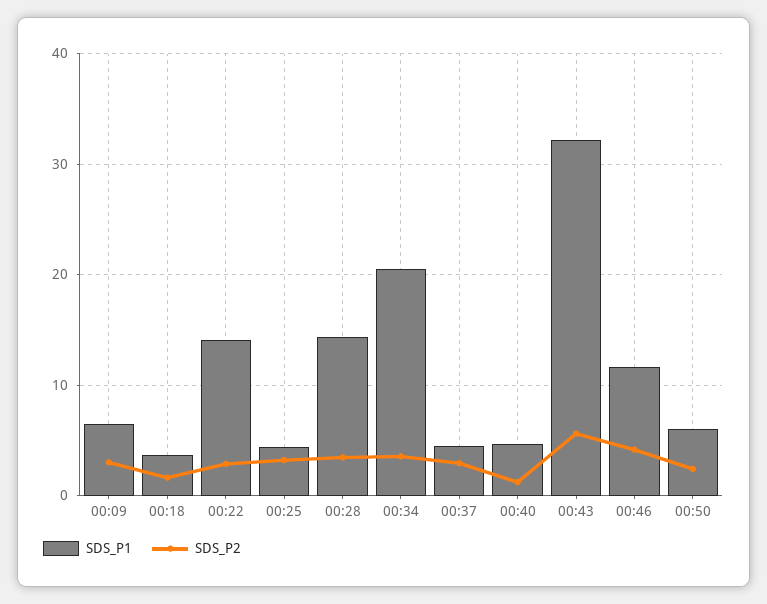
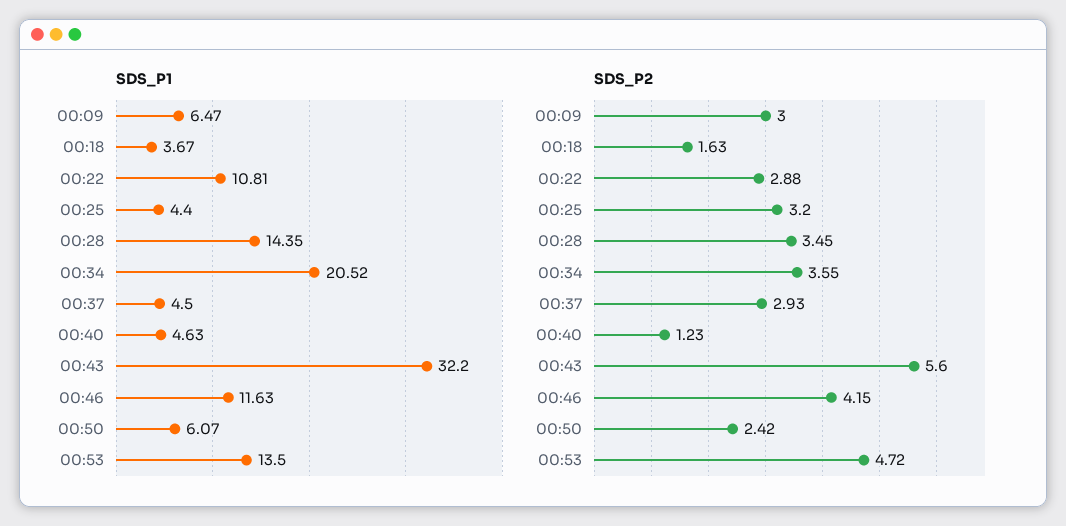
SDS_P1, 00:22: 14 -> 10.81
SDS_P1, 00:53: none -> 13.5
SDS_P2, 00:53: none -> 4.72

